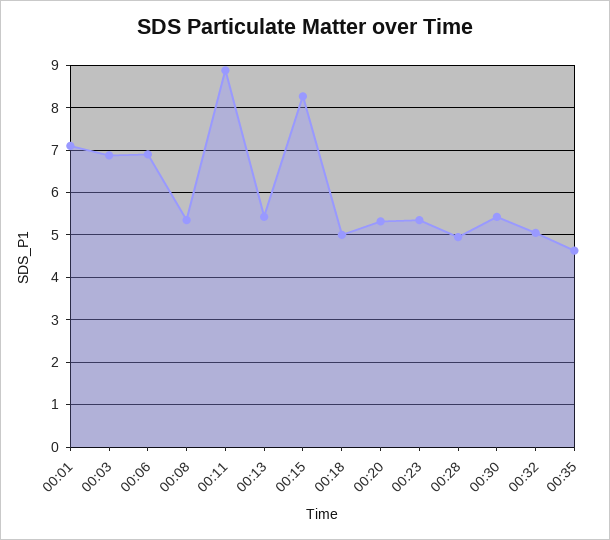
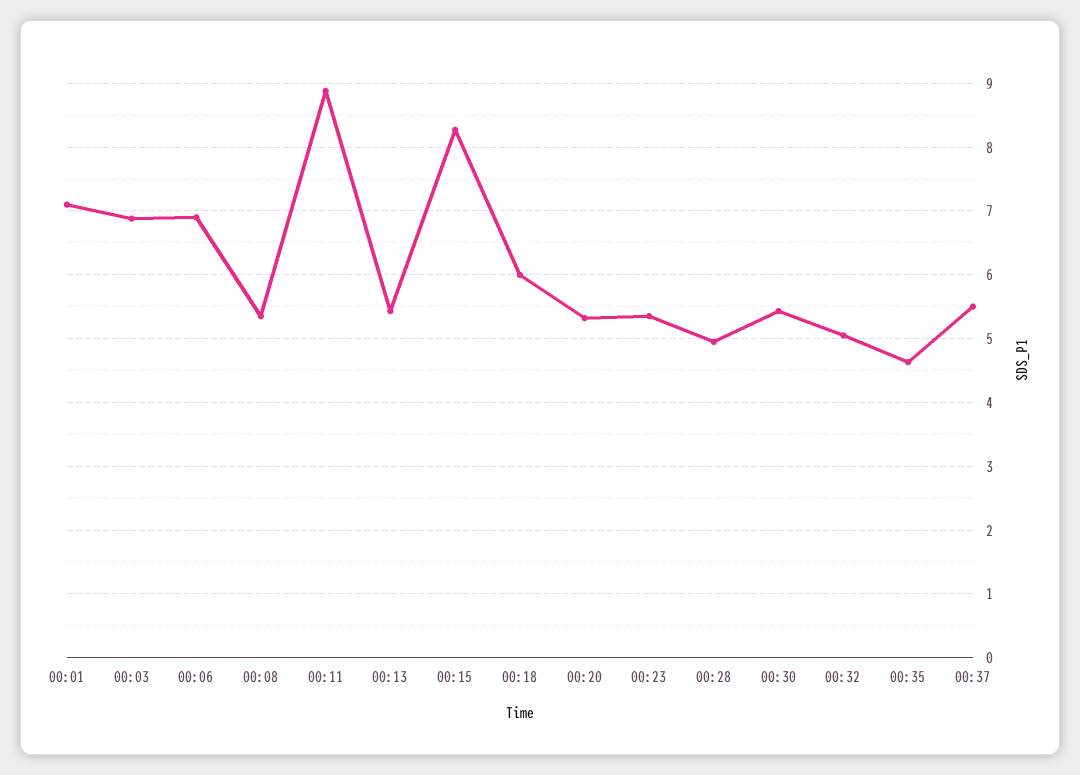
00:18: 5 -> 6
00:37: none -> 5.5

